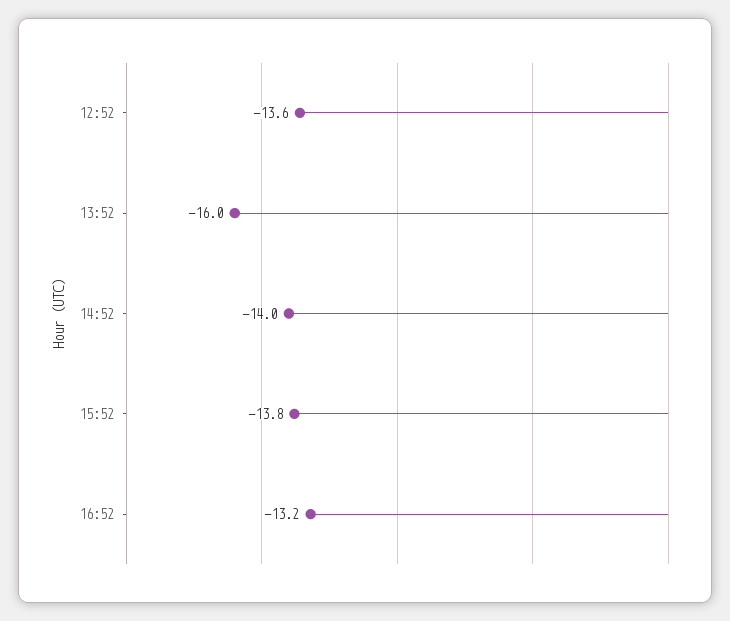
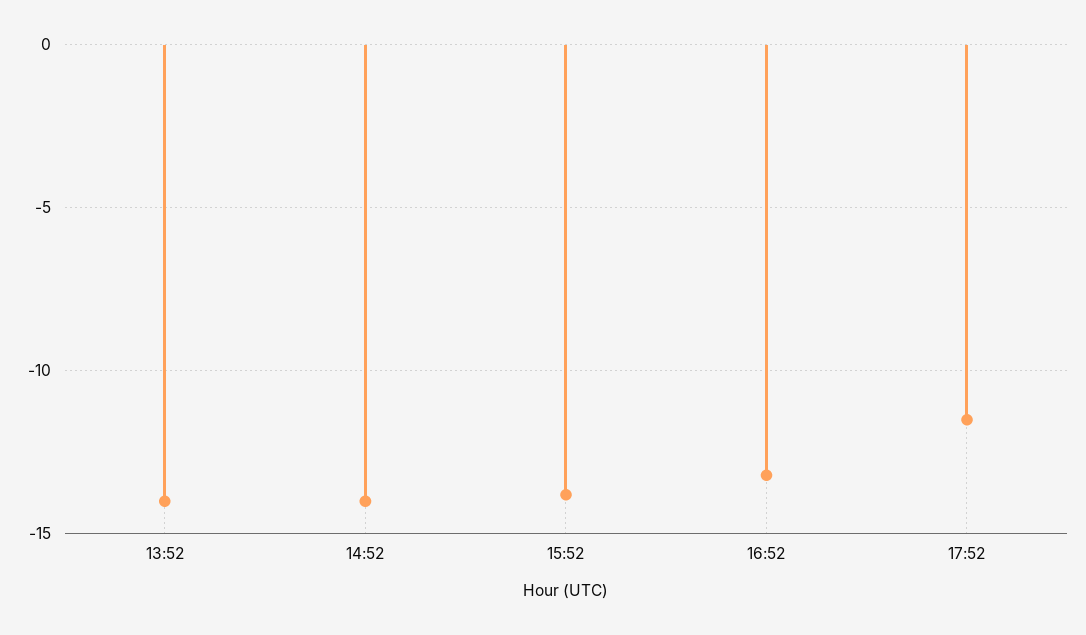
12:52: -13.6 -> none
13:52: -16 -> -14
17:52: none -> -11.5

